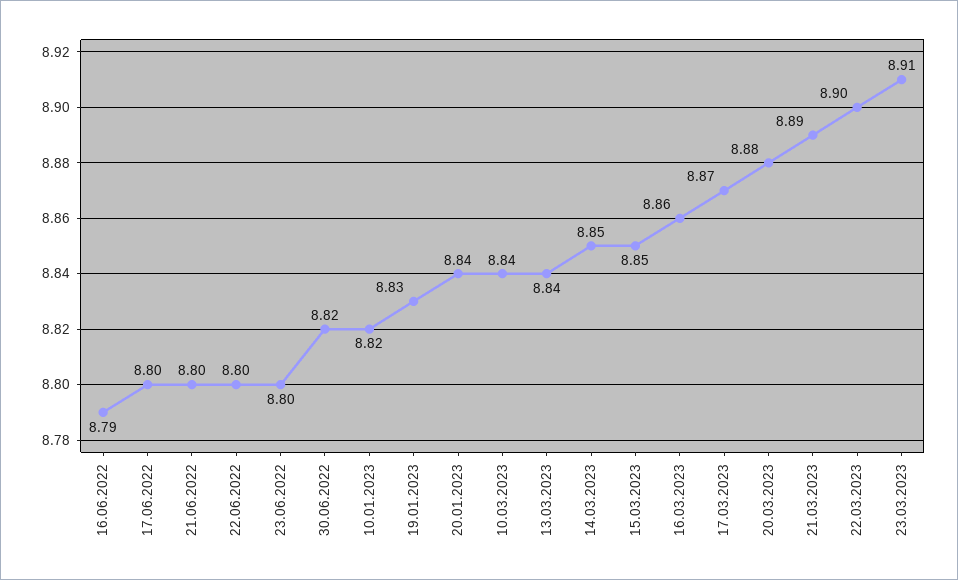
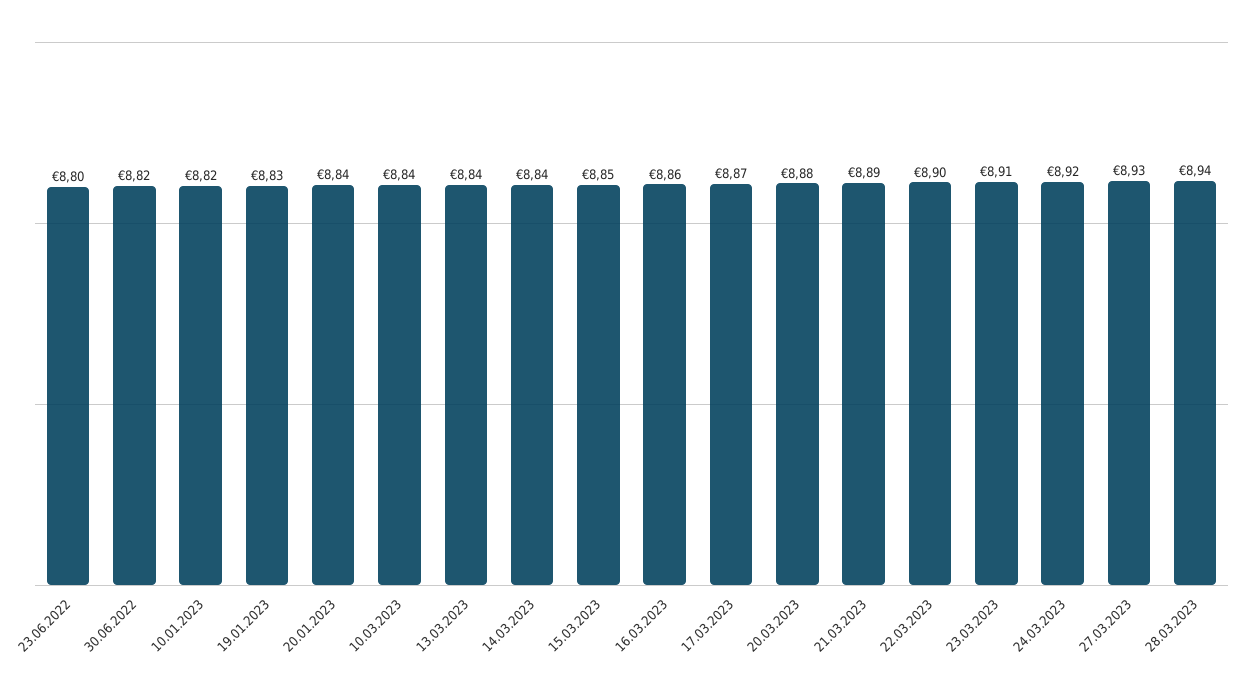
16.06.2022: 8.79 -> none
17.06.2022: 8.8 -> none
21.06.2022: 8.8 -> none
22.06.2022: 8.8 -> none
14.03.2023: 8.85 -> 8.84
24.03.2023: none -> 8.92
27.03.2023: none -> 8.93
28.03.2023: none -> 8.94

